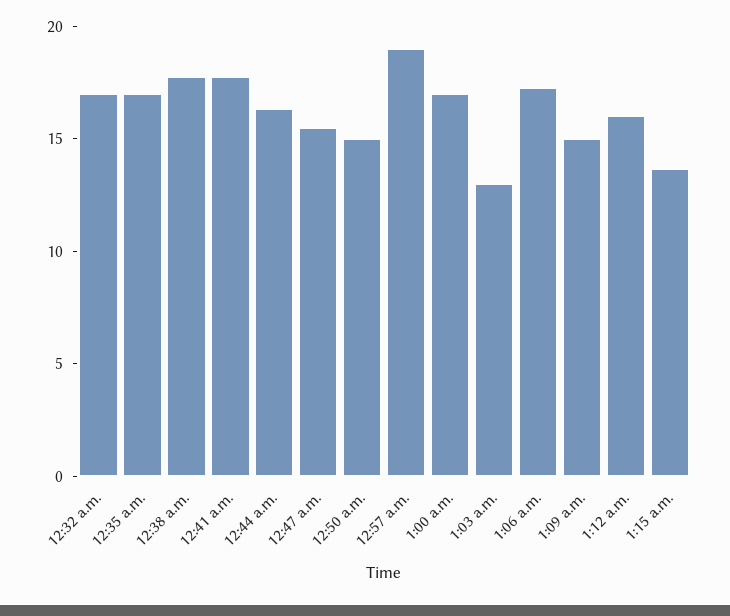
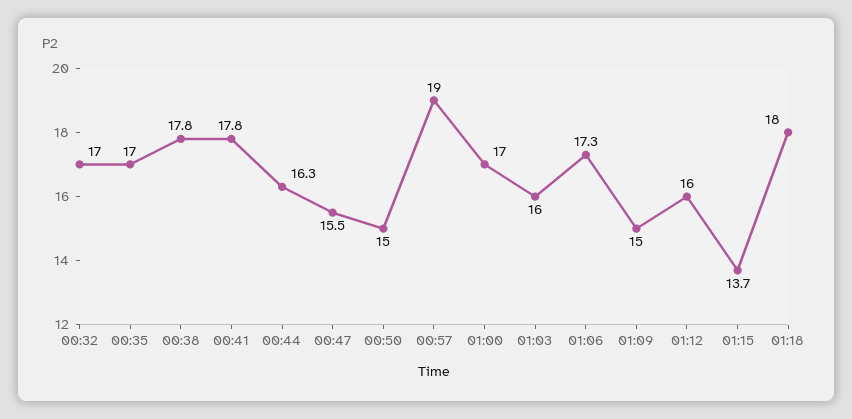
1:03 a.m.: 13 -> 16
01:18: none -> 18

